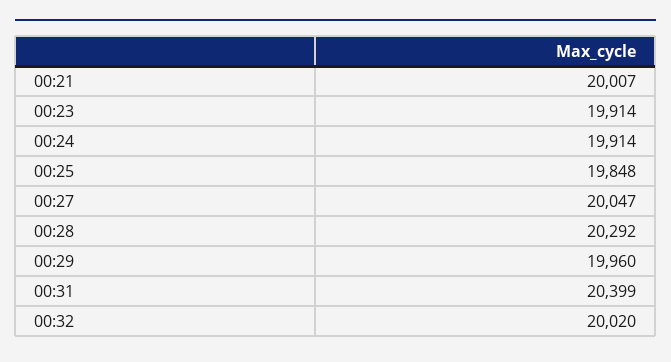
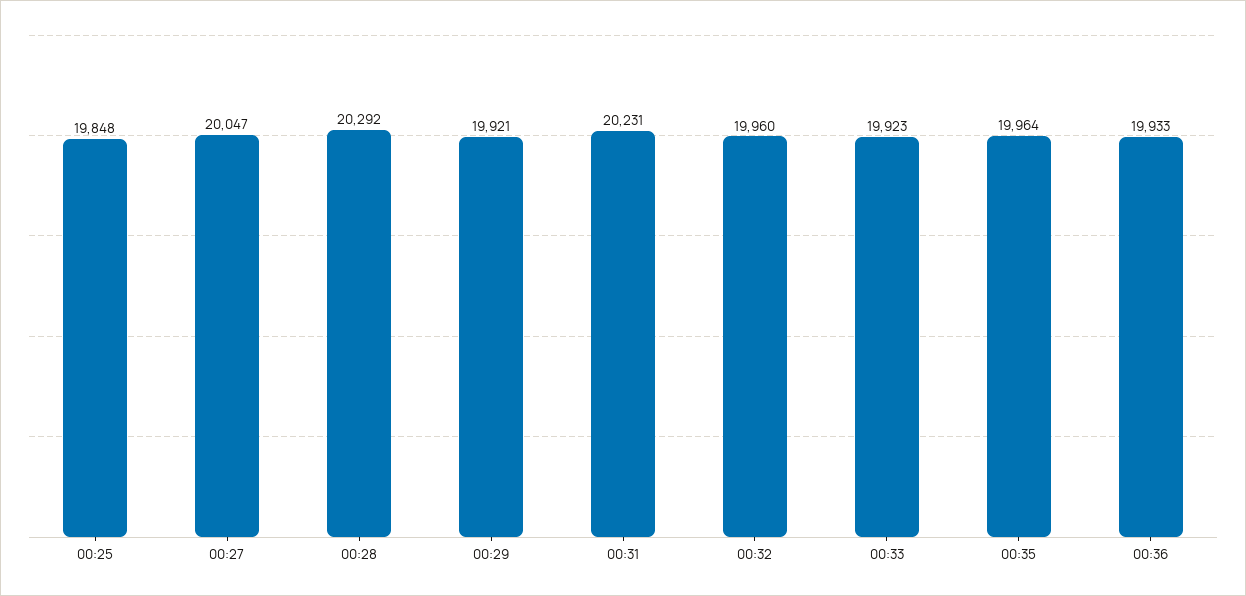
00:21: 20007 -> none
00:23: 19914 -> none
00:24: 19914 -> none
00:29: 19960 -> 19921
00:31: 20399 -> 20231
00:32: 20020 -> 19960
00:33: none -> 19923
00:35: none -> 19964
00:36: none -> 19933

